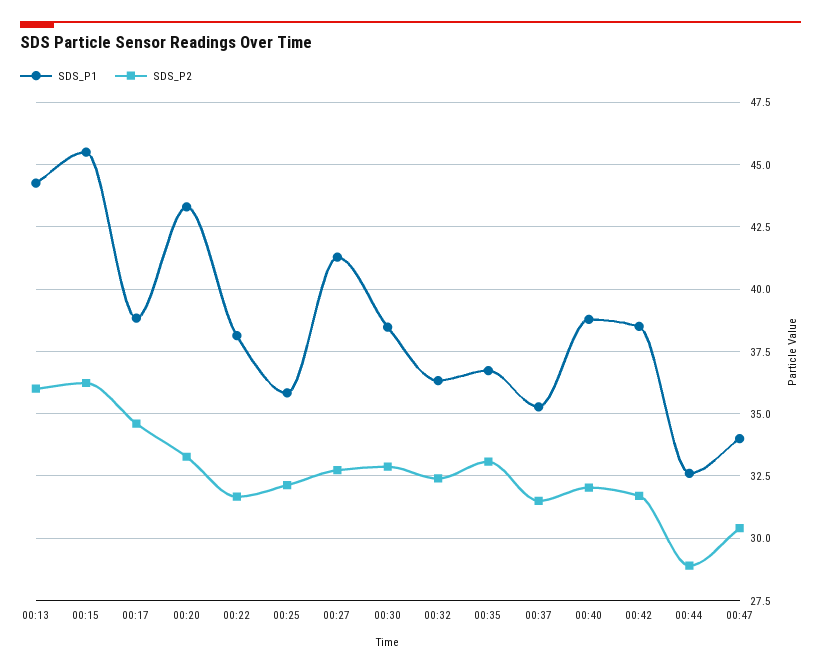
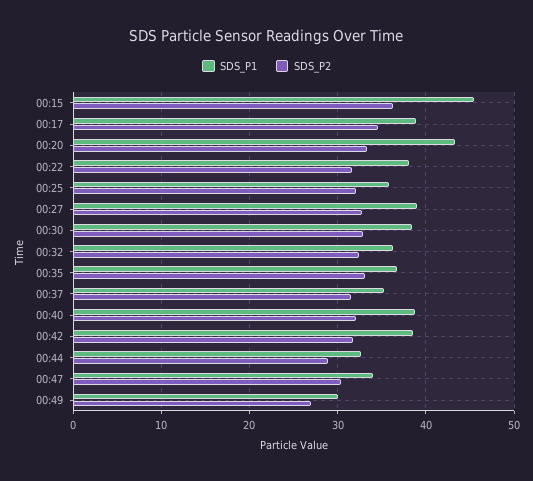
SDS_P1, 00:13: 44.25 -> none
SDS_P2, 00:13: 36 -> none
SDS_P1, 00:27: 41.25 -> 39
SDS_P1, 00:49: none -> 30
SDS_P2, 00:49: none -> 27

